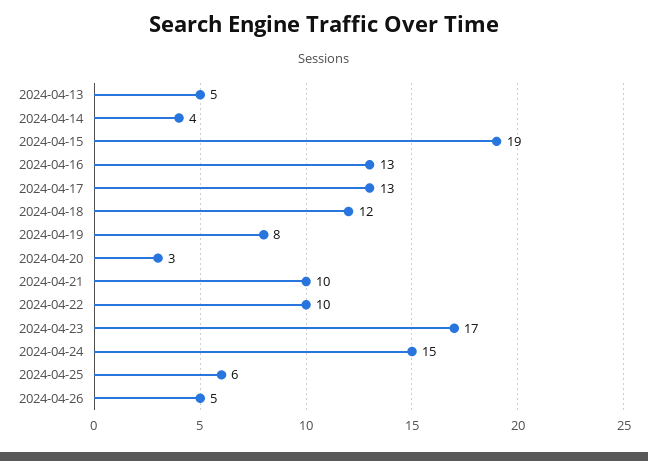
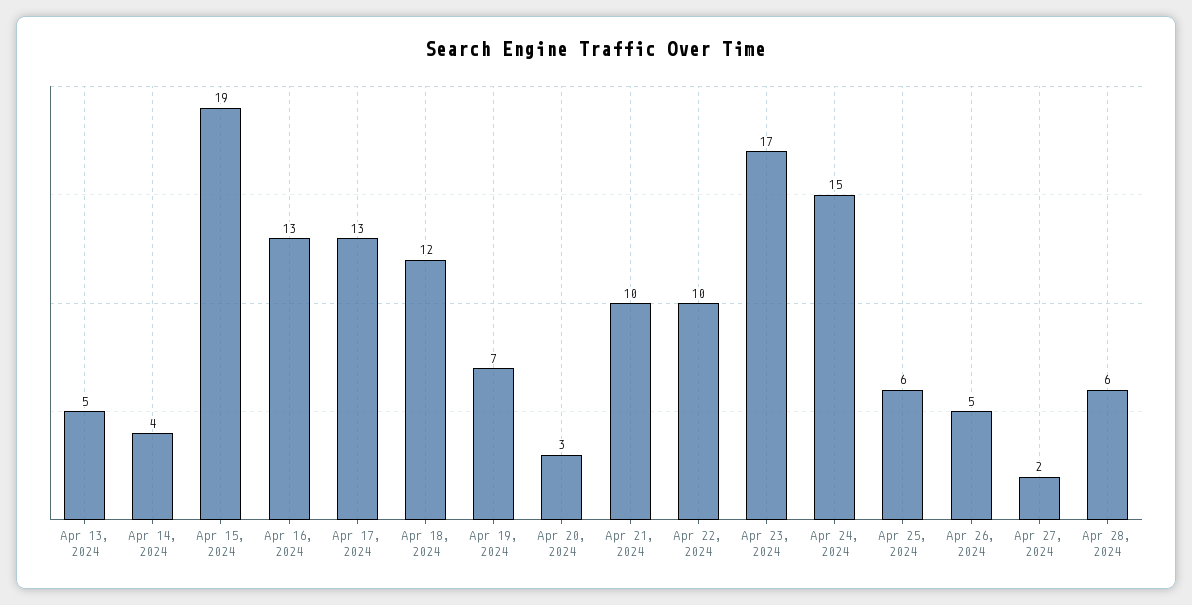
2024-04-19: 8 -> 7
Apr 27, 2024: none -> 2
Apr 28, 2024: none -> 6

